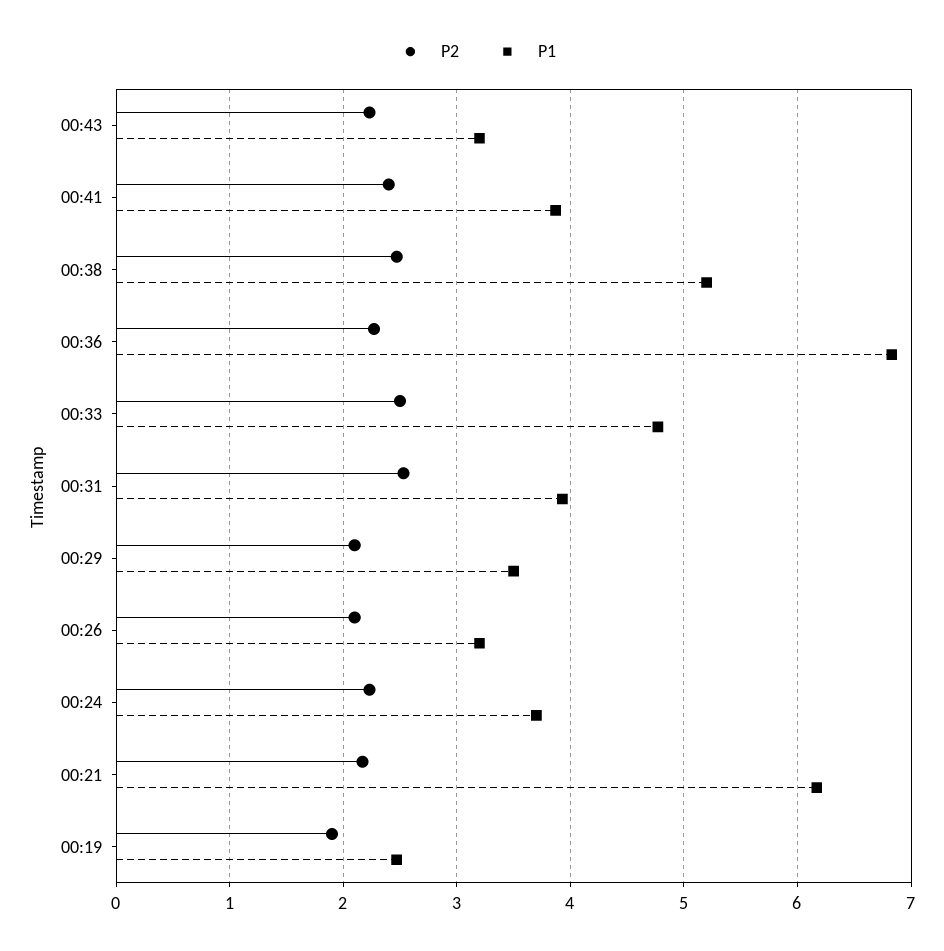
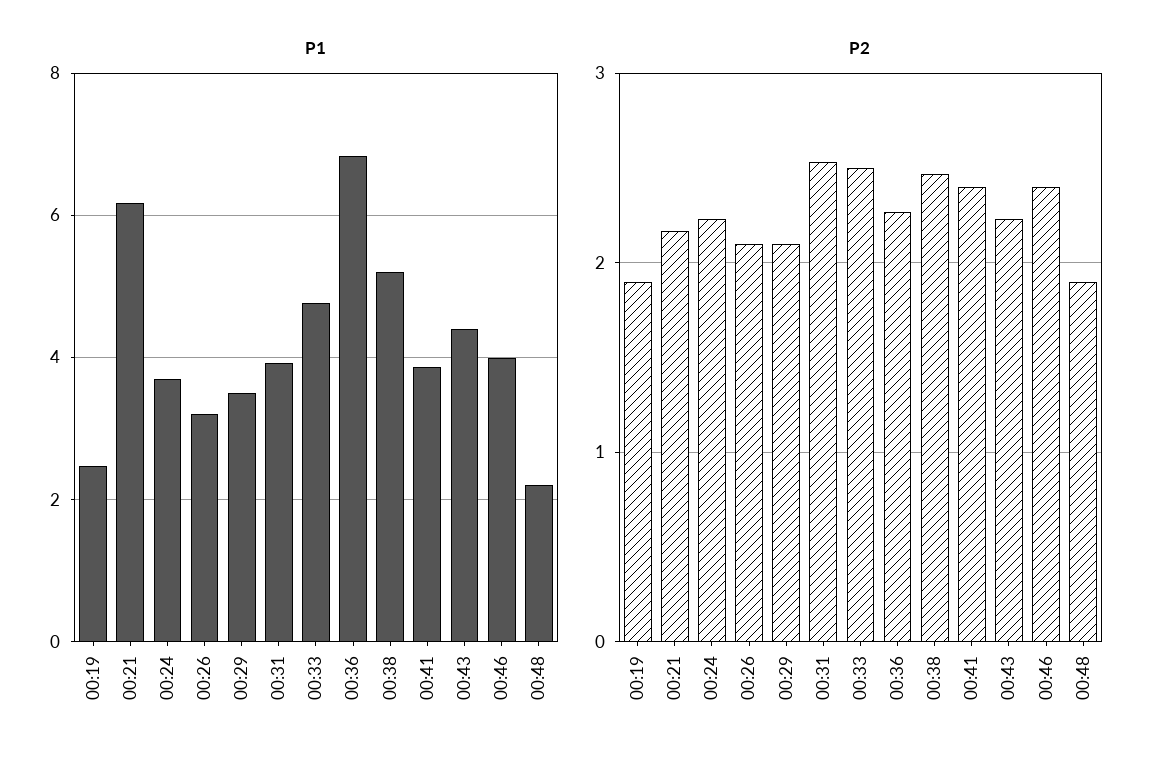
P1, 00:43: 3.2 -> 4.4
P1, 00:46: none -> 4
P1, 00:48: none -> 2.2
P2, 00:46: none -> 2.4
P2, 00:48: none -> 1.9

